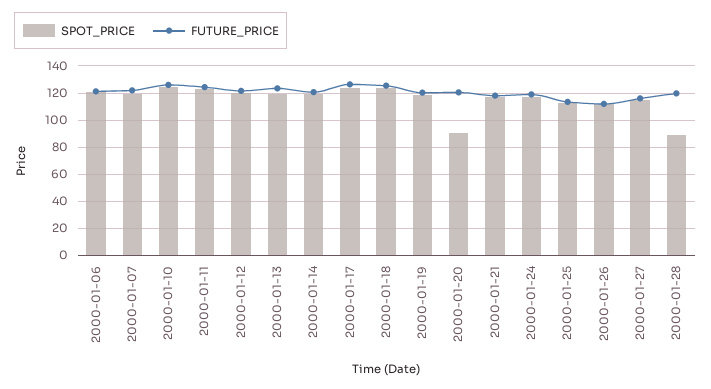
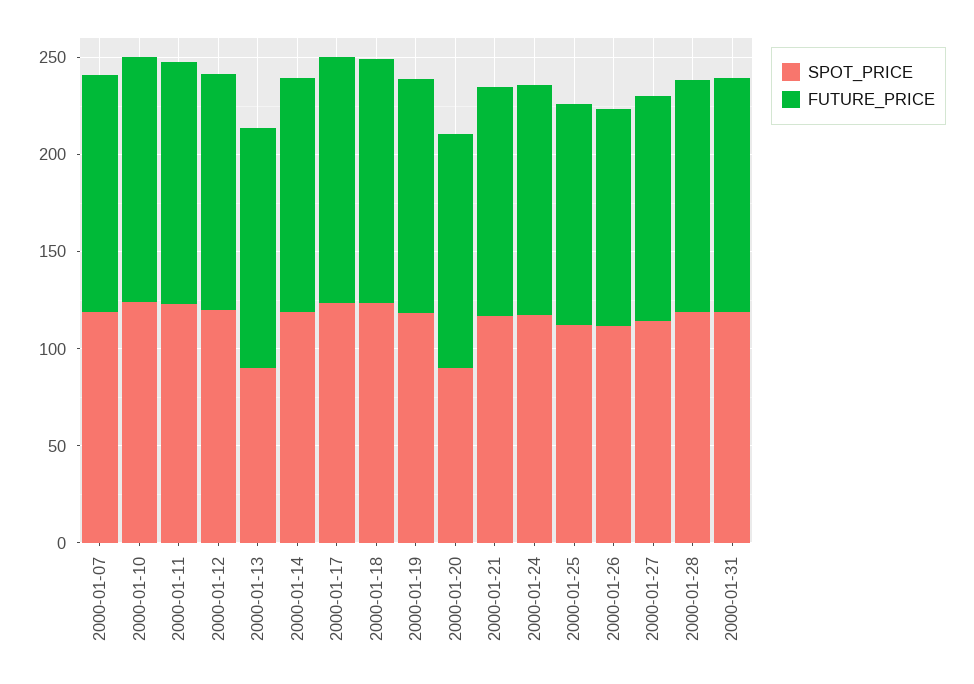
SPOT_PRICE, 2000-01-06: 120 -> none
FUTURE_PRICE, 2000-01-06: 120 -> none
SPOT_PRICE, 2000-01-13: 120 -> 90
SPOT_PRICE, 2000-01-28: 90 -> 120
SPOT_PRICE, 2000-01-31: none -> 120
FUTURE_PRICE, 2000-01-31: none -> 120

